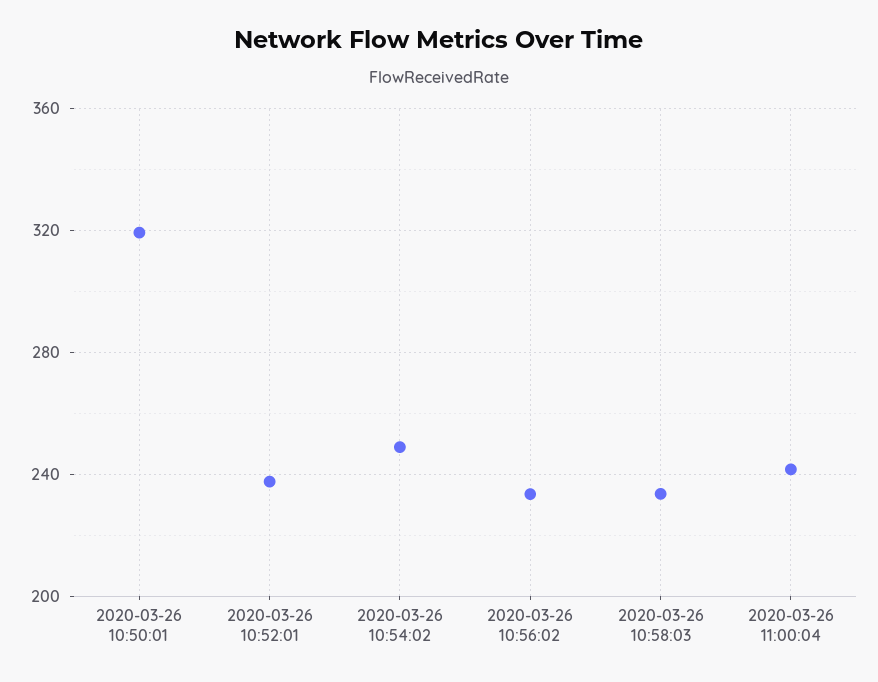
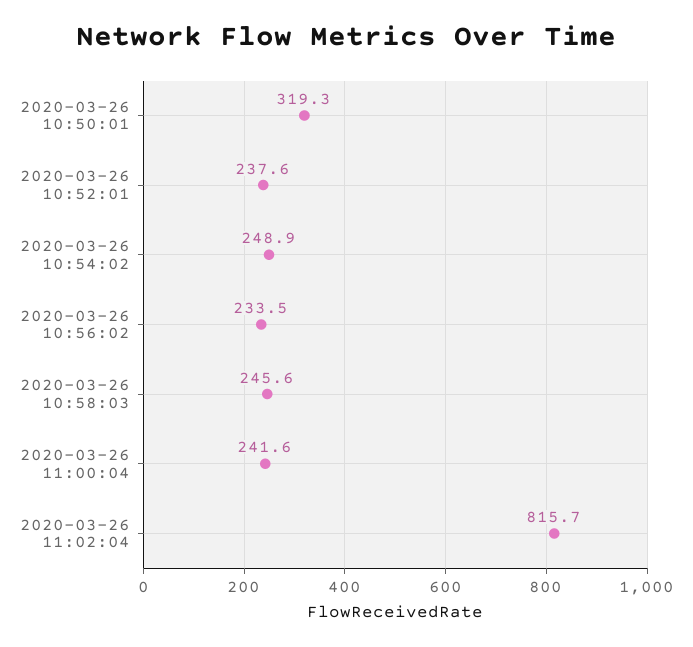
2020-03-26 10:58:03: 235 -> 245.6
2020-03-26 11:02:04: none -> 815.7

